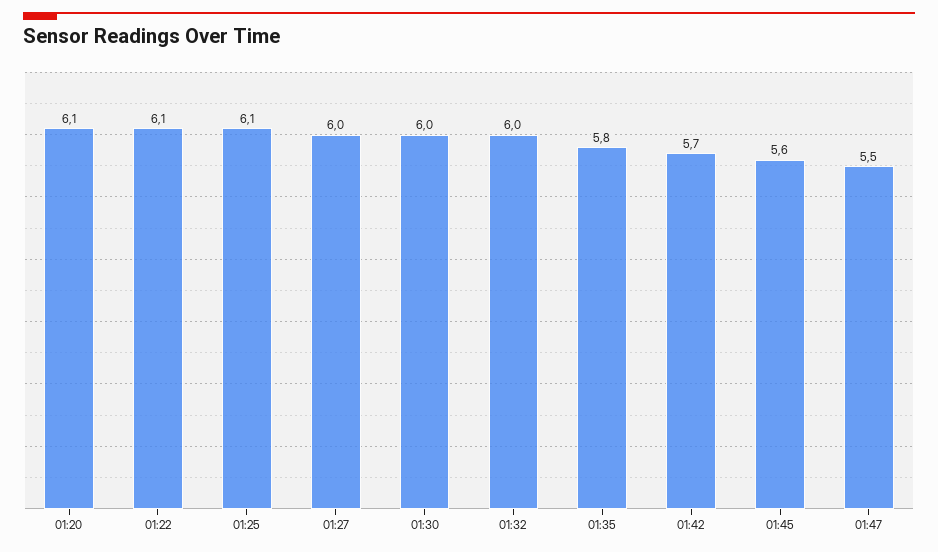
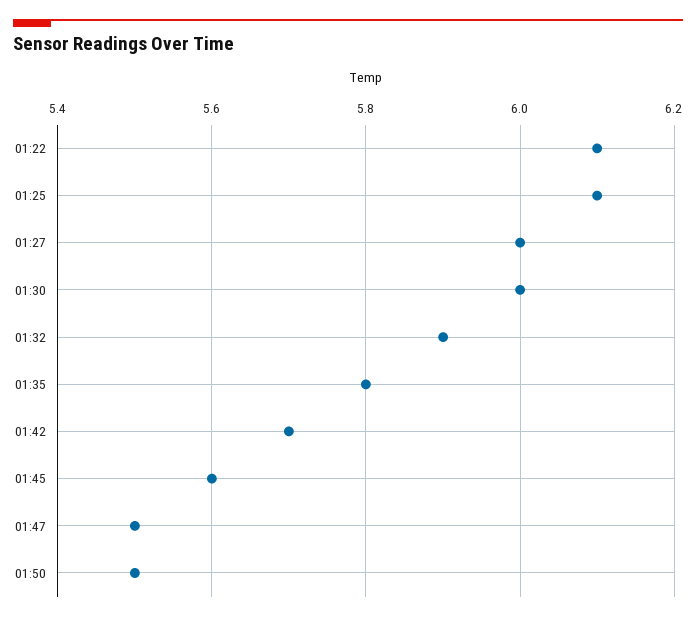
01:20: 6.1 -> none
01:32: 6 -> 5.9
01:50: none -> 5.5

